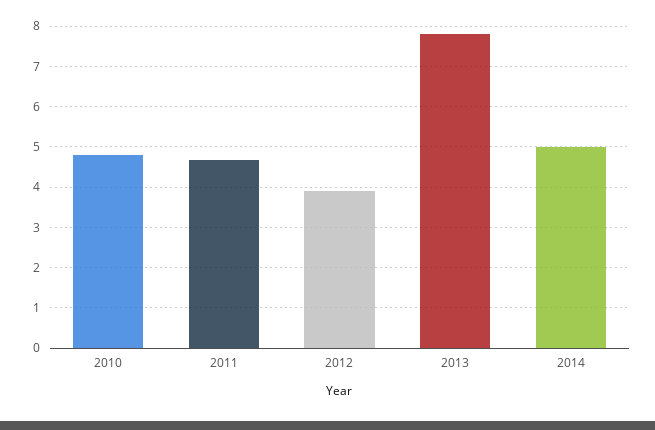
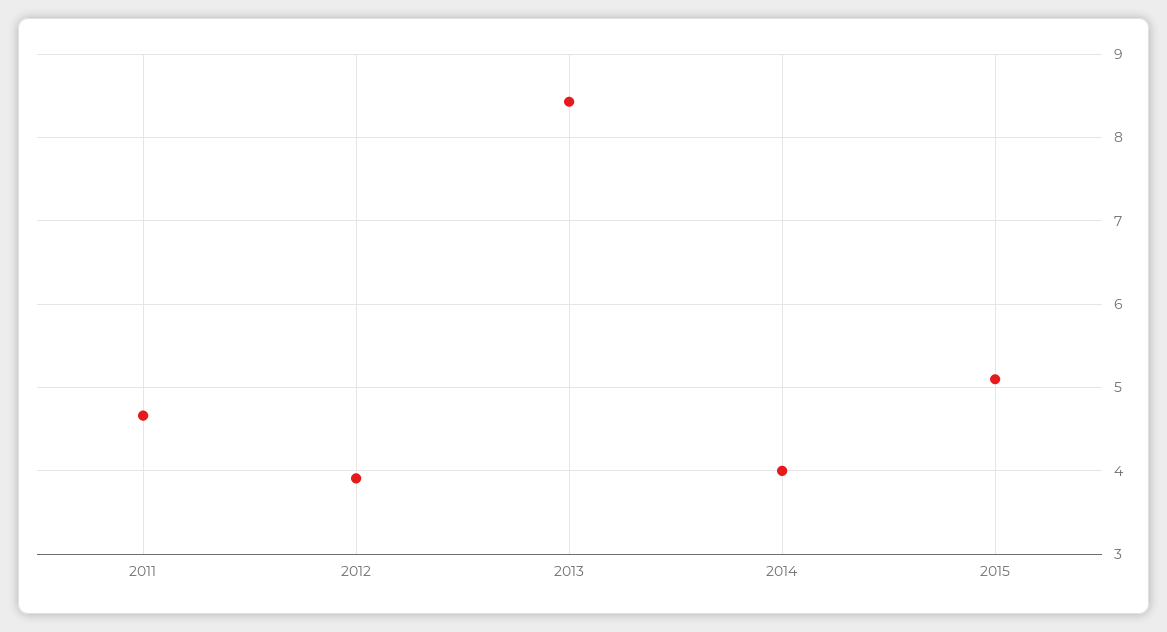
2010: 4.8 -> none
2013: 7.8 -> 8.4
2014: 5 -> 4
2015: none -> 5.1

